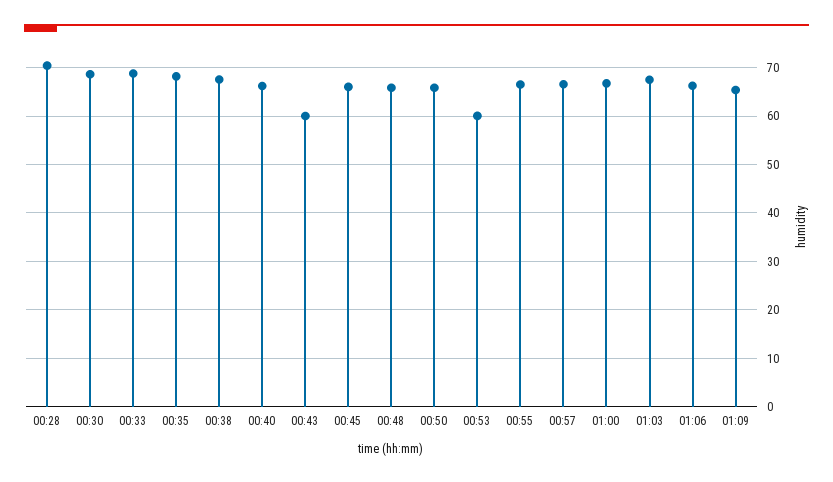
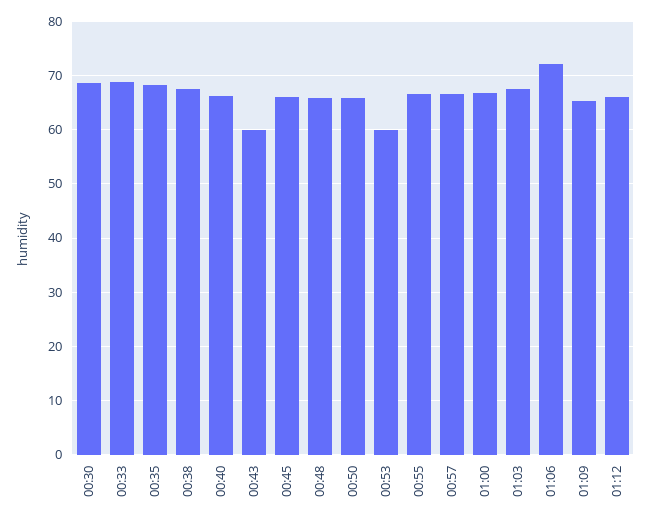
00:28: 70 -> none
01:06: 66 -> 72
01:12: none -> 66

